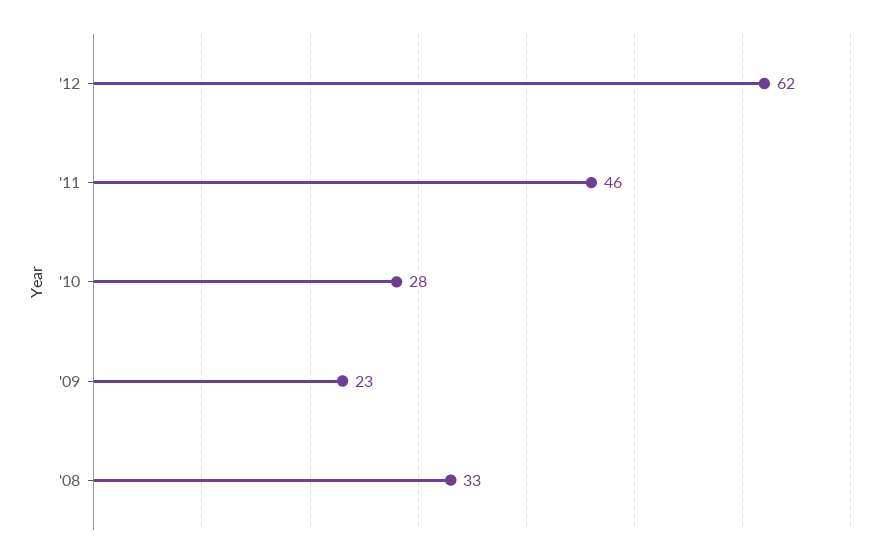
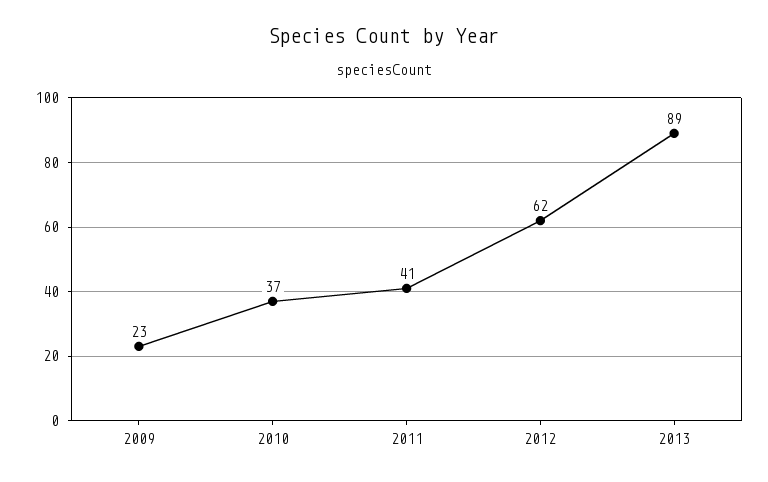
'11: 46 -> 41
'10: 28 -> 37
'08: 33 -> none
2013: none -> 89

